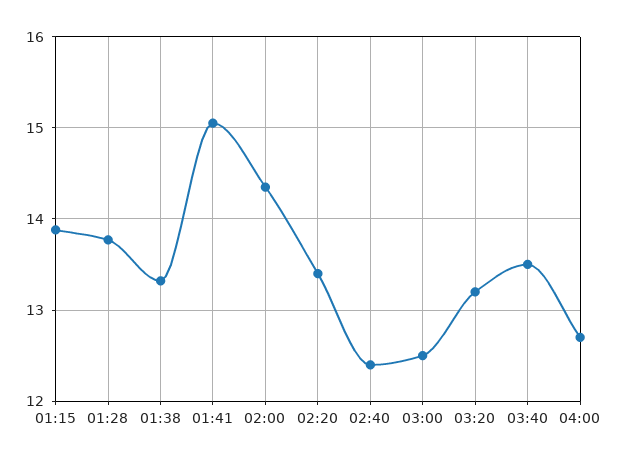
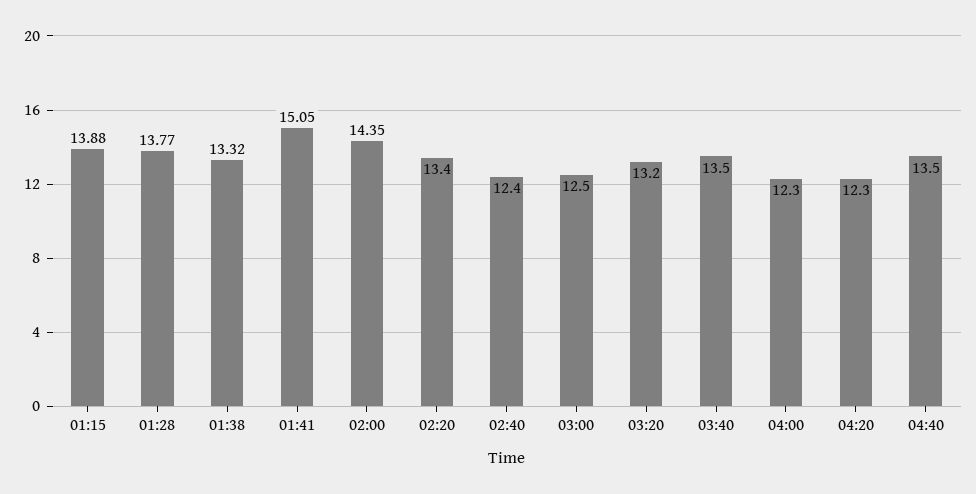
04:00: 12.7 -> 12.3
04:20: none -> 12.3
04:40: none -> 13.5

